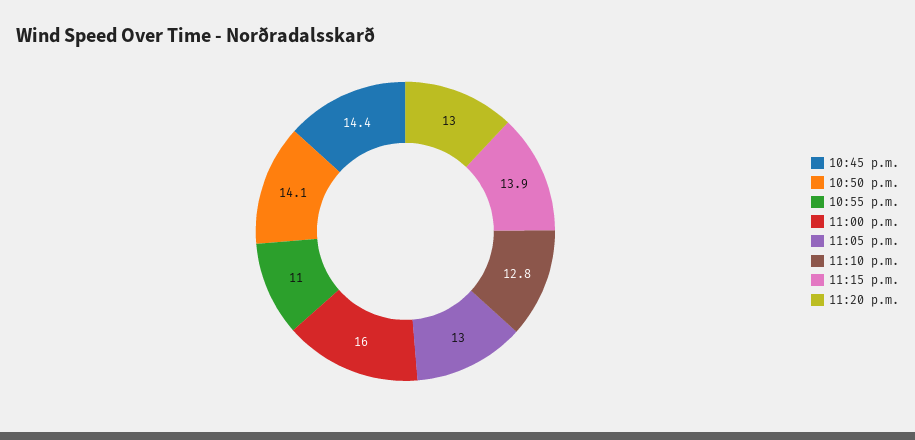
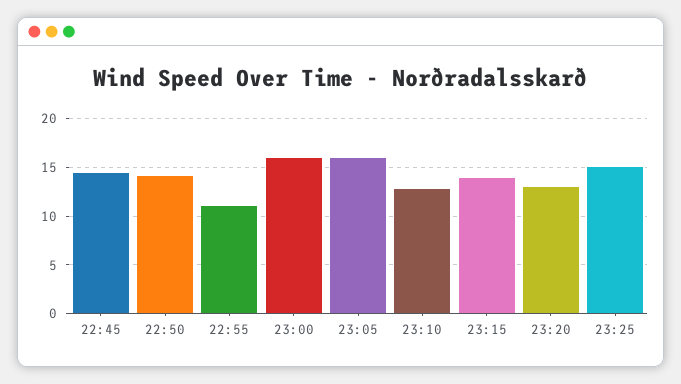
11:05 p.m.: 13 -> 16
23:25: none -> 15

